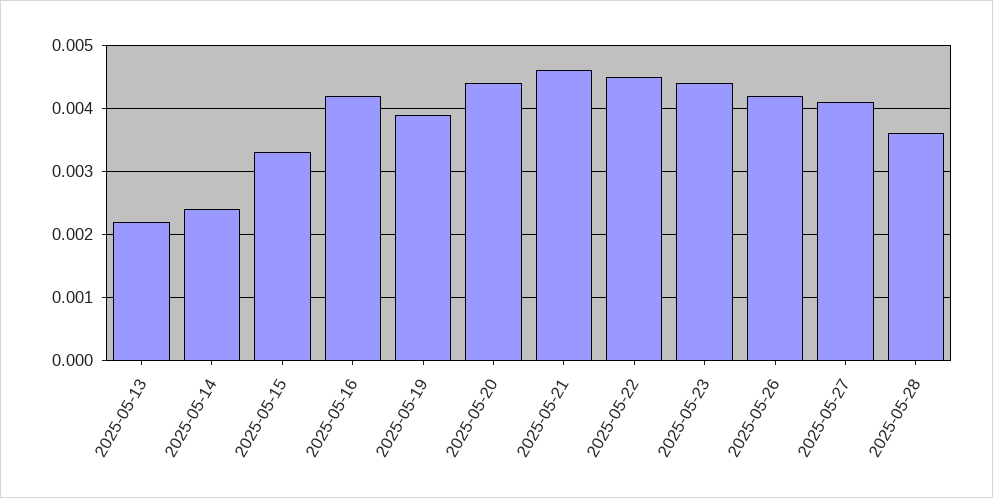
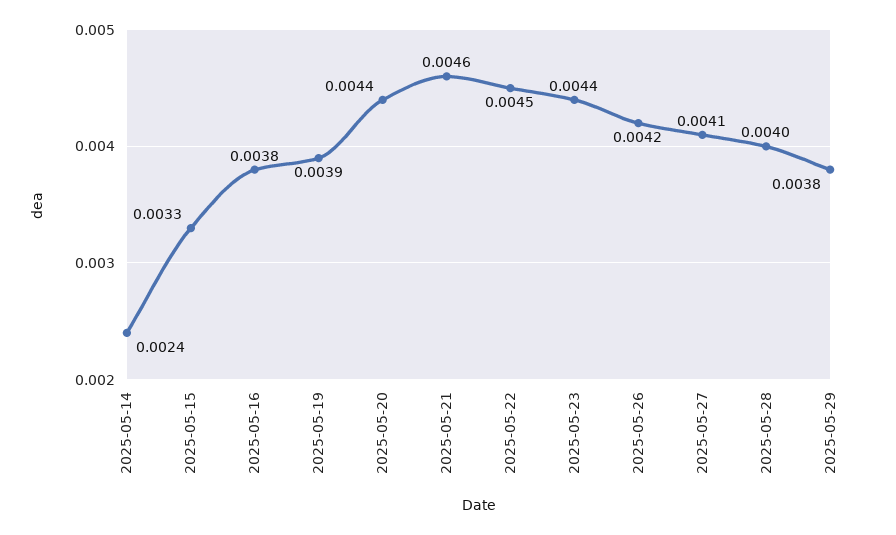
2025-05-13: 0.0022 -> none
2025-05-16: 0.0042 -> 0.0038
2025-05-28: 0.0036 -> 0.004
2025-05-29: none -> 0.0038

